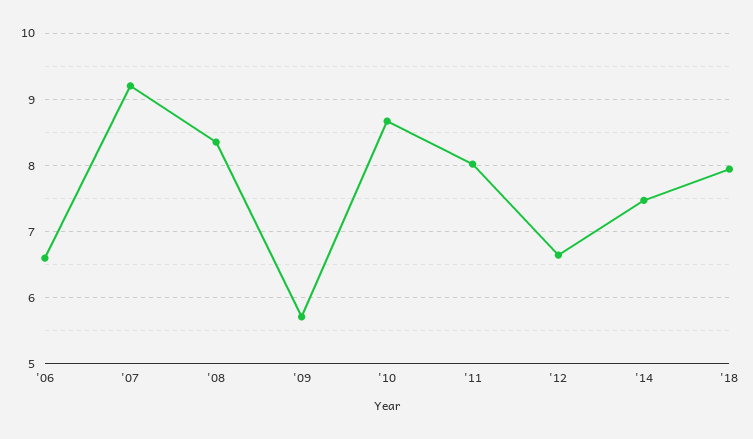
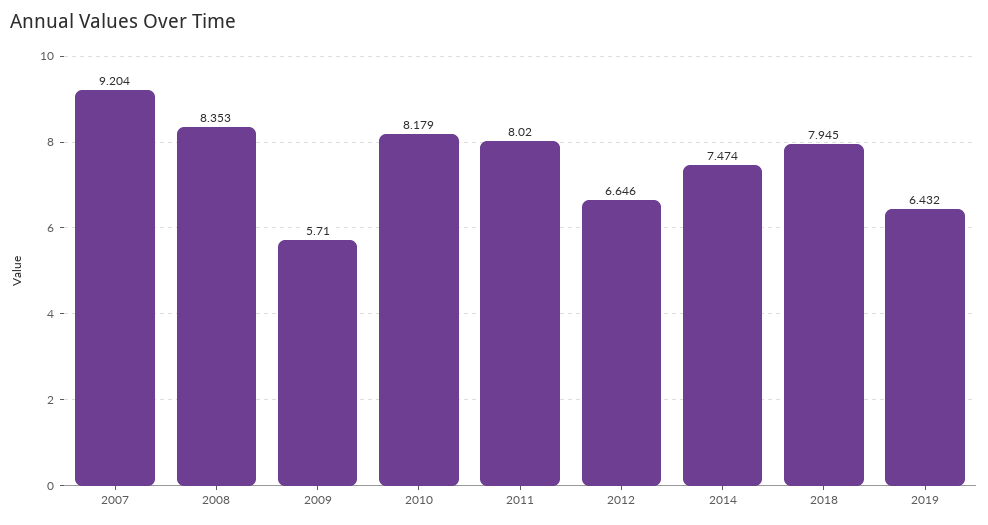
'06: 6.6 -> none
'10: 8.7 -> 8.179
2019: none -> 6.432

